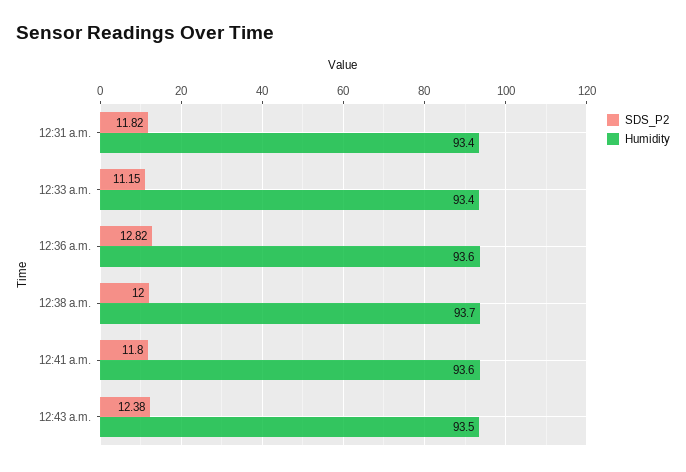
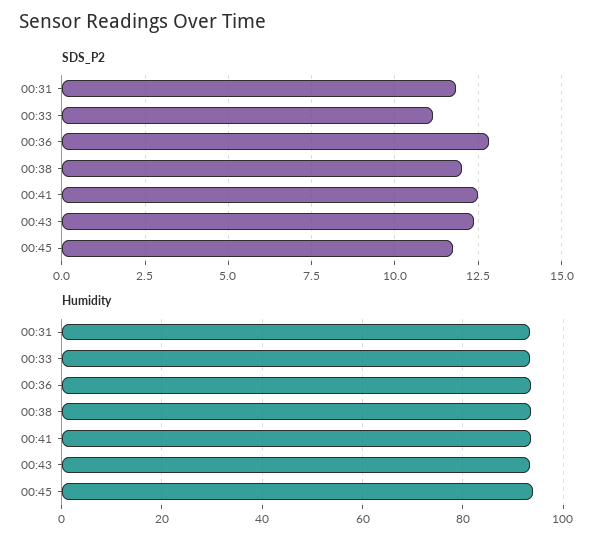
SDS_P2, 12:41 a.m.: 11.8 -> 12.5
SDS_P2, 00:45: none -> 11.75
Humidity, 00:45: none -> 94

